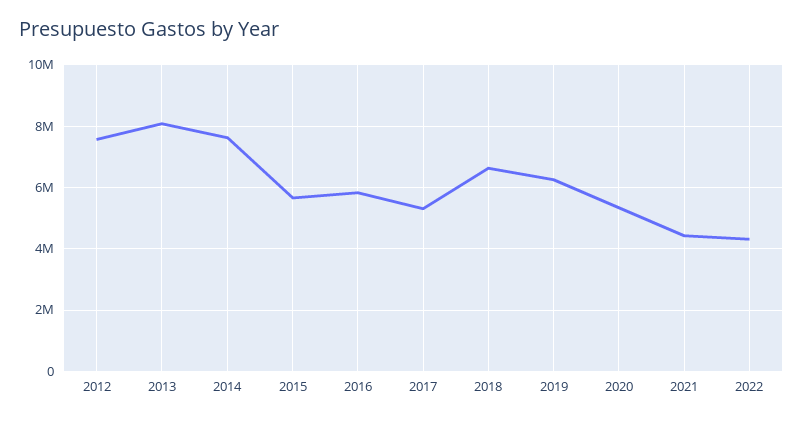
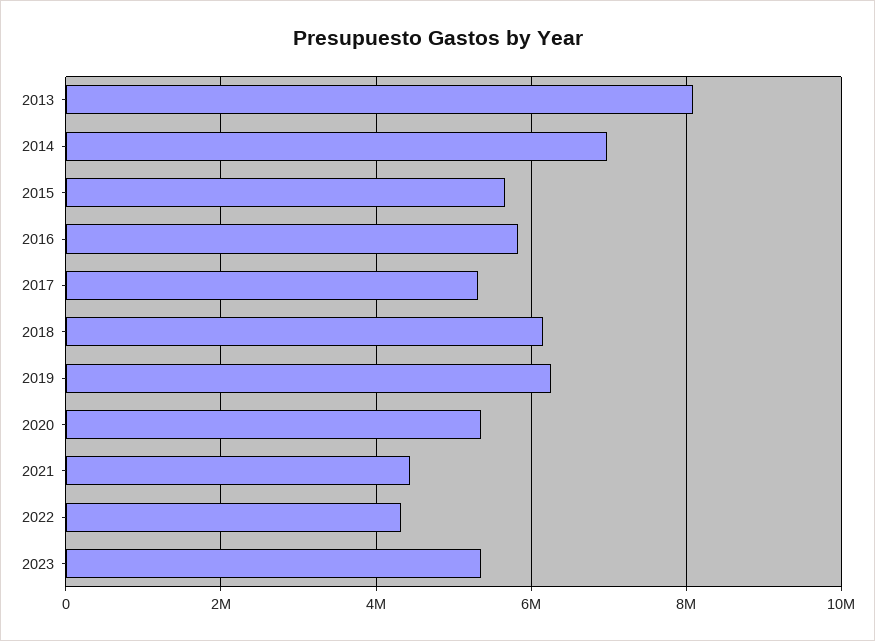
2012: 7600000 -> none
2014: 7600000 -> 7000000
2018: 6600000 -> 6200000
2023: none -> 5400000

